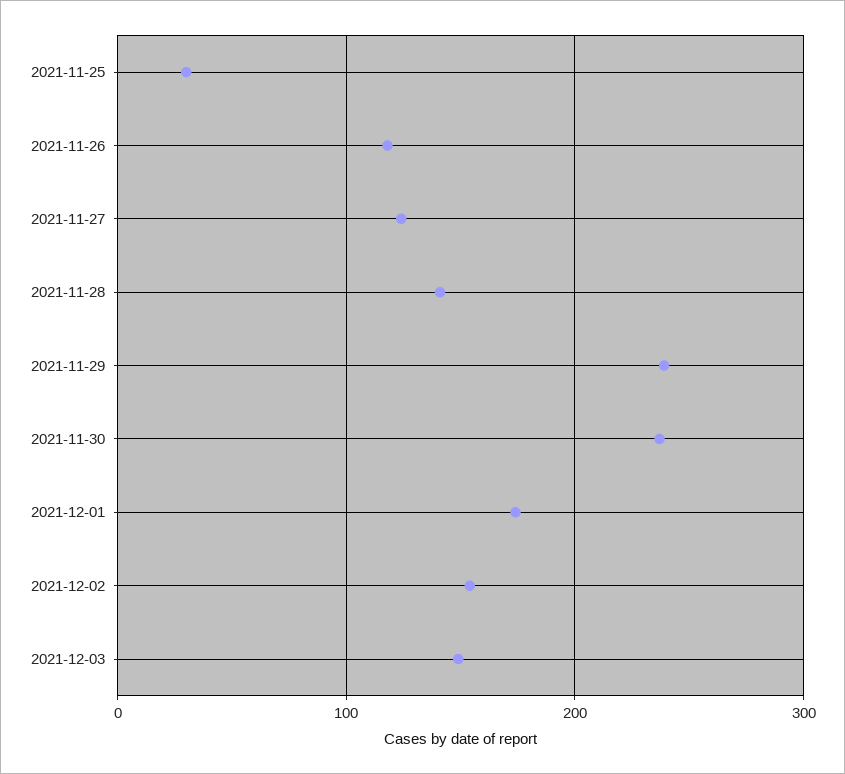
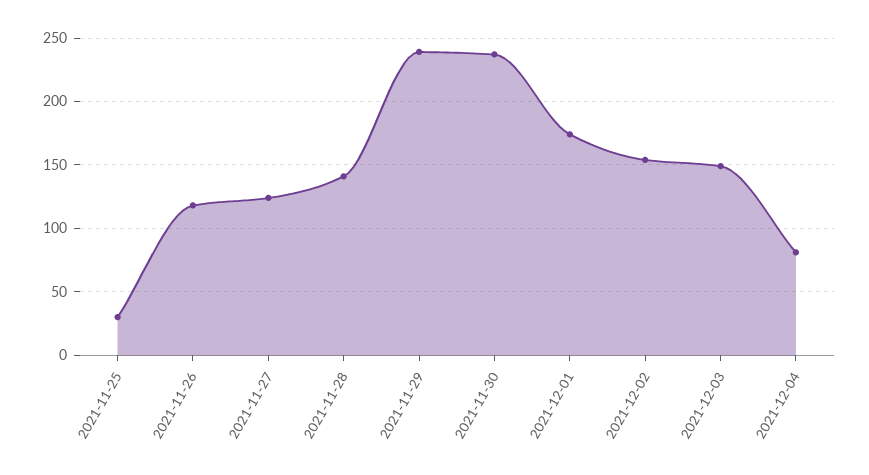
2021-12-04: none -> 80

